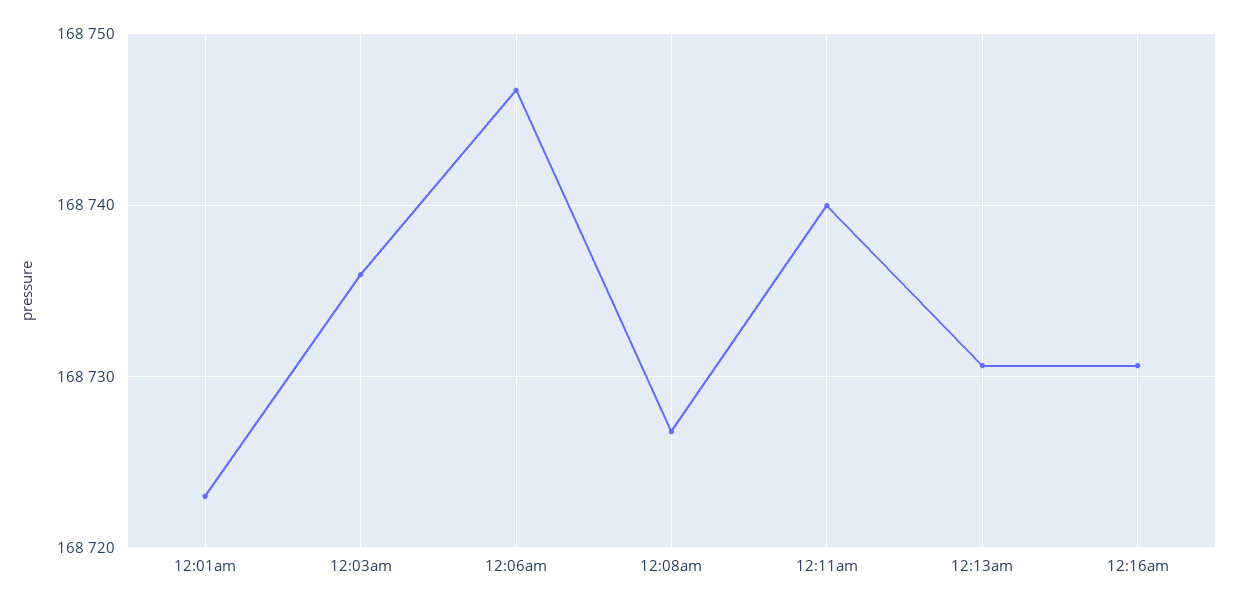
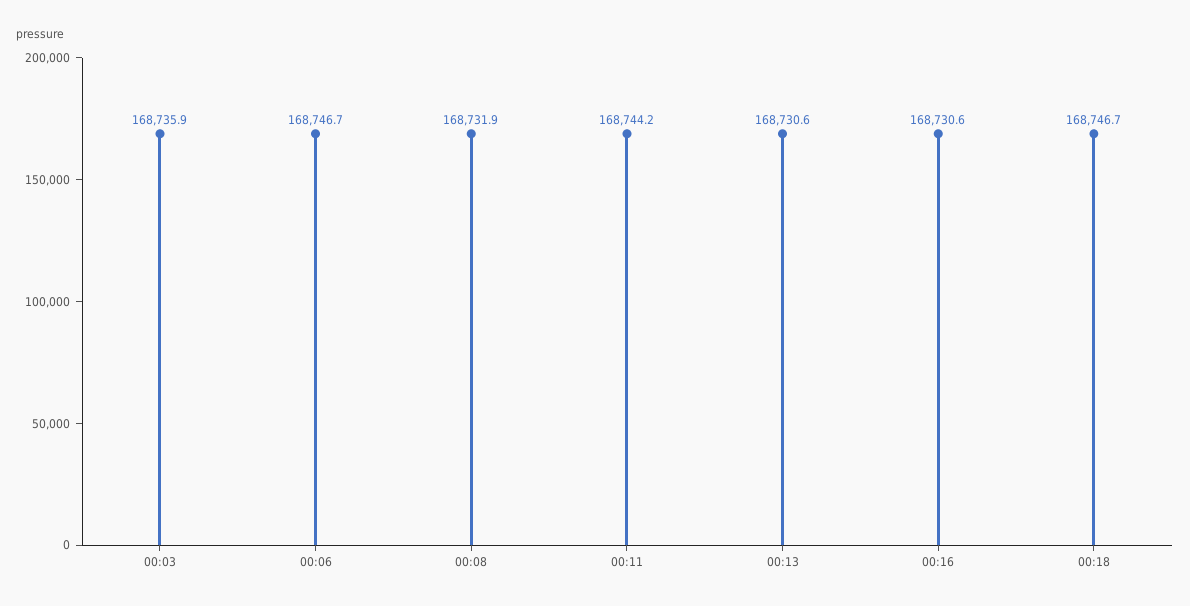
12:01am: 168723 -> none
12:08am: 168727 -> 168731.9
12:11am: 168740 -> 168744.2
00:18: none -> 168746.7

